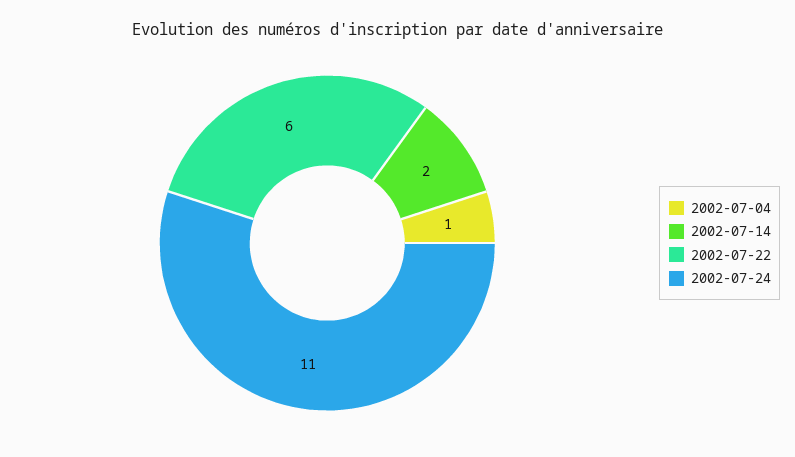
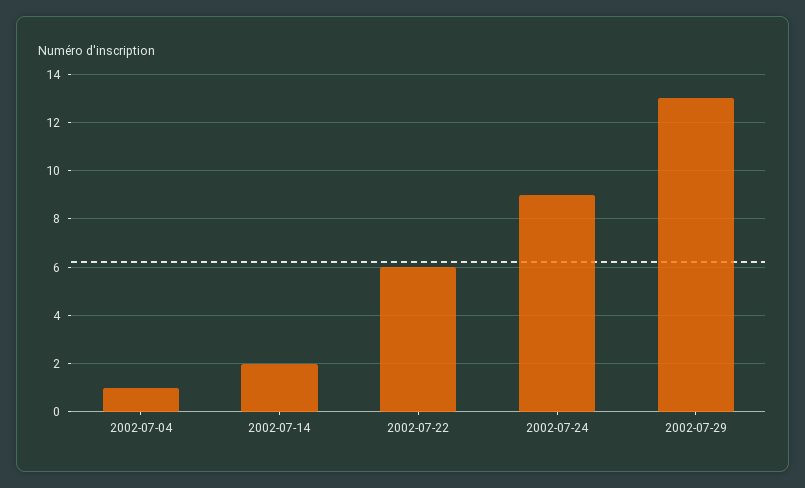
2002-07-24: 11 -> 9
2002-07-29: none -> 13

